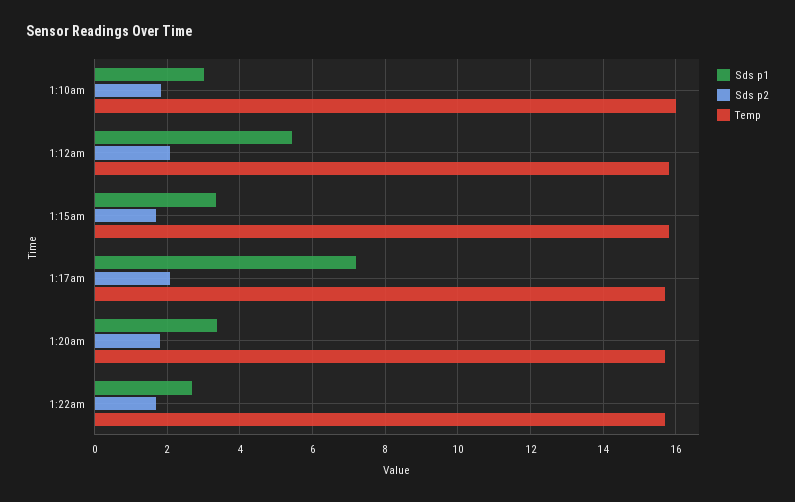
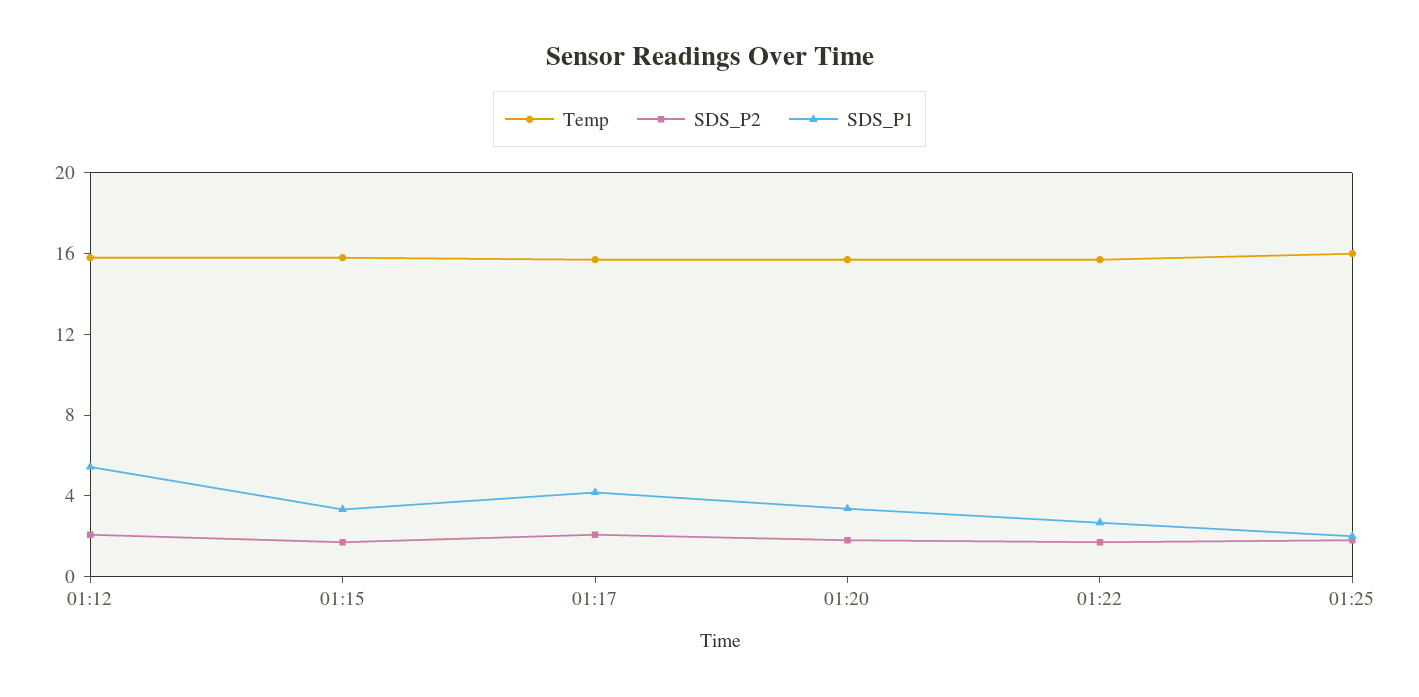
Sds p1, 1:10am: 3 -> none
Sds p2, 1:10am: 1.8 -> none
Temp, 1:10am: 16 -> none
Sds p1, 1:17am: 7.2 -> 4
Temp, 01:25: none -> 16
Sds p2, 01:25: none -> 2
Sds p1, 01:25: none -> 2

